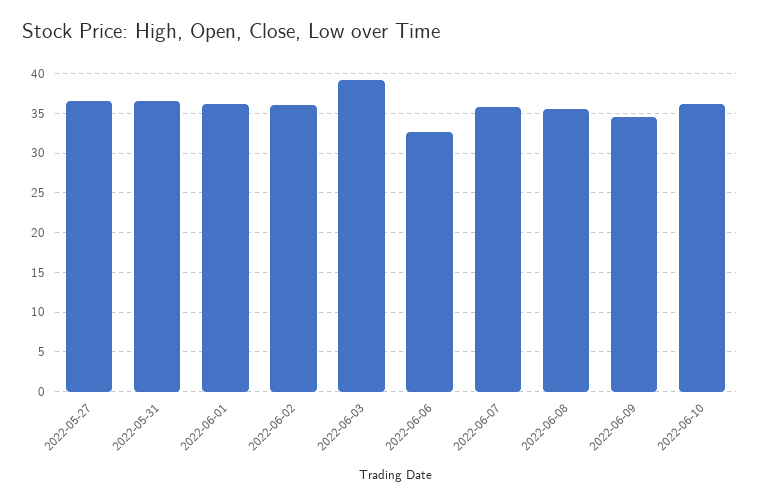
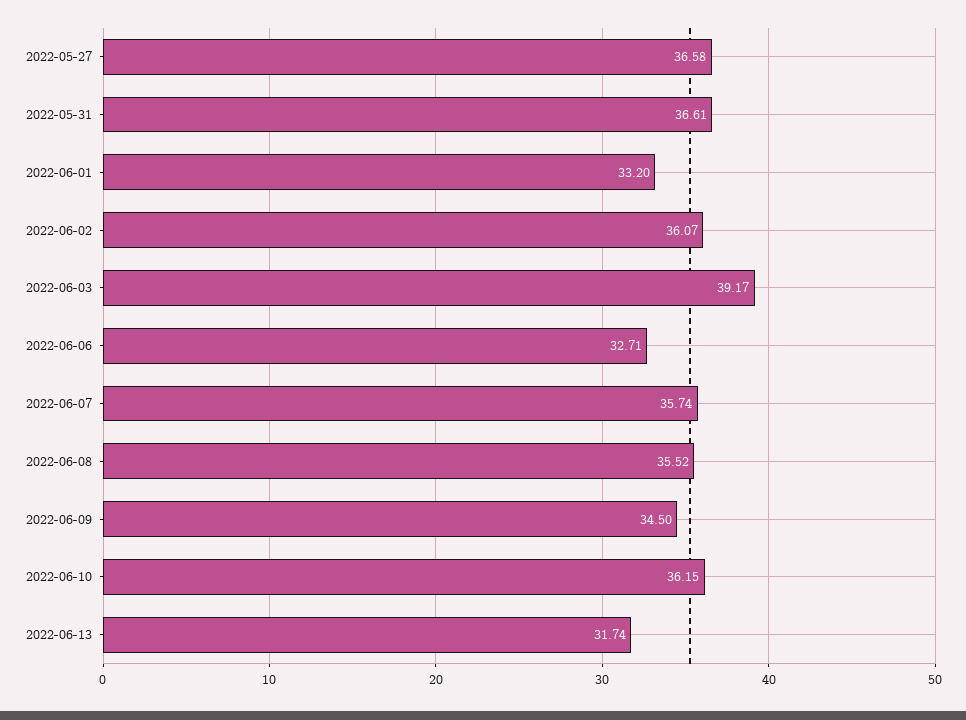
2022-06-01: 36 -> 33.2
2022-06-13: none -> 31.74

